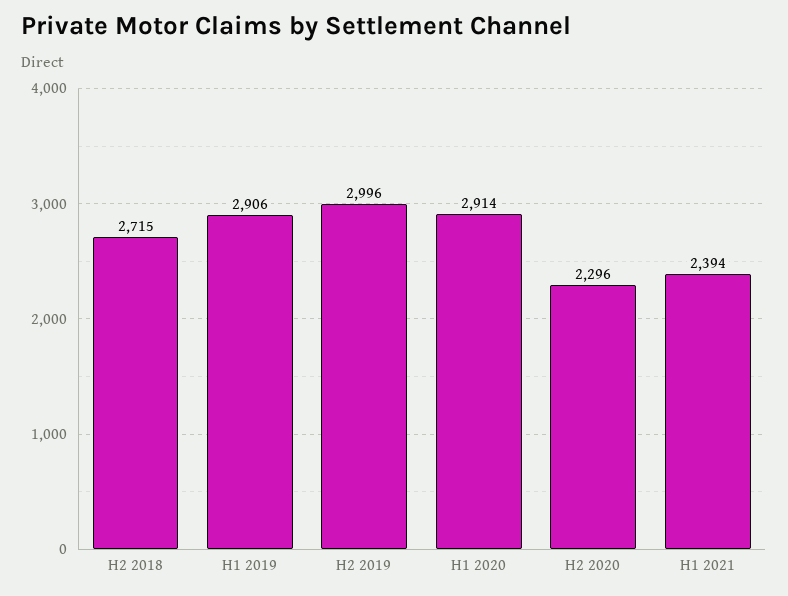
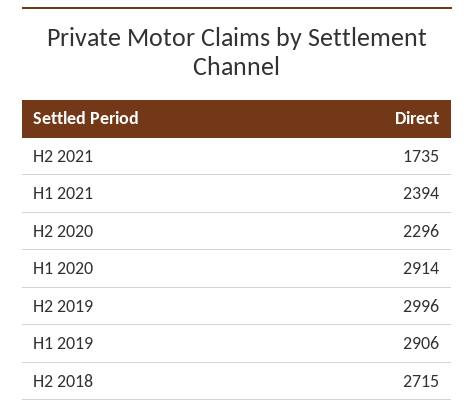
H2 2021: none -> 1735

